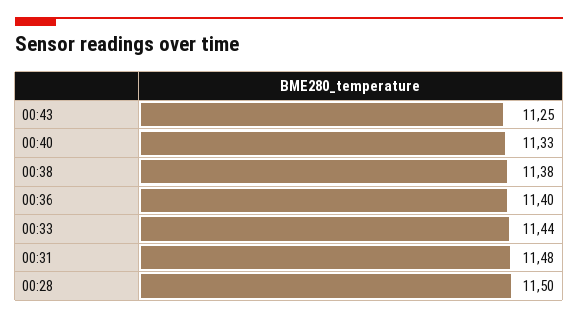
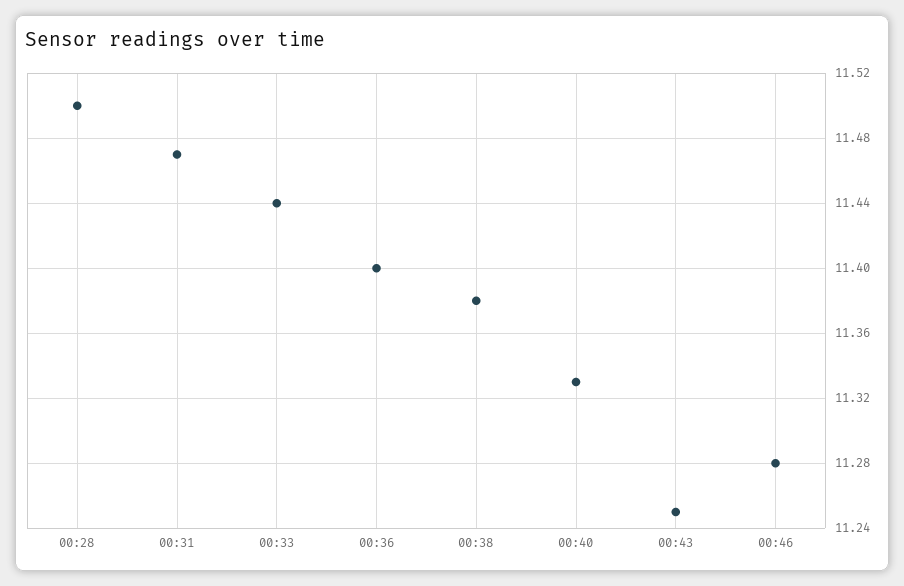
00:31: 11.48 -> 11.47
00:46: none -> 11.28

